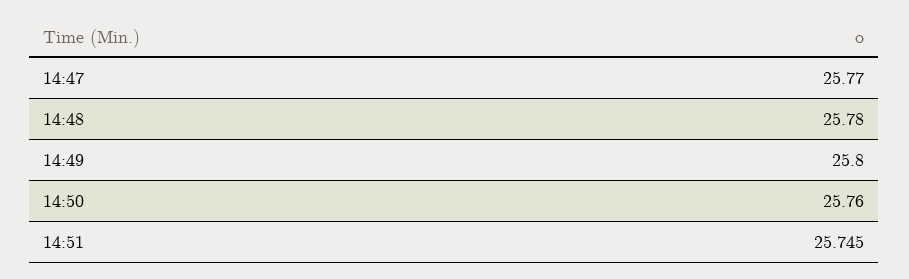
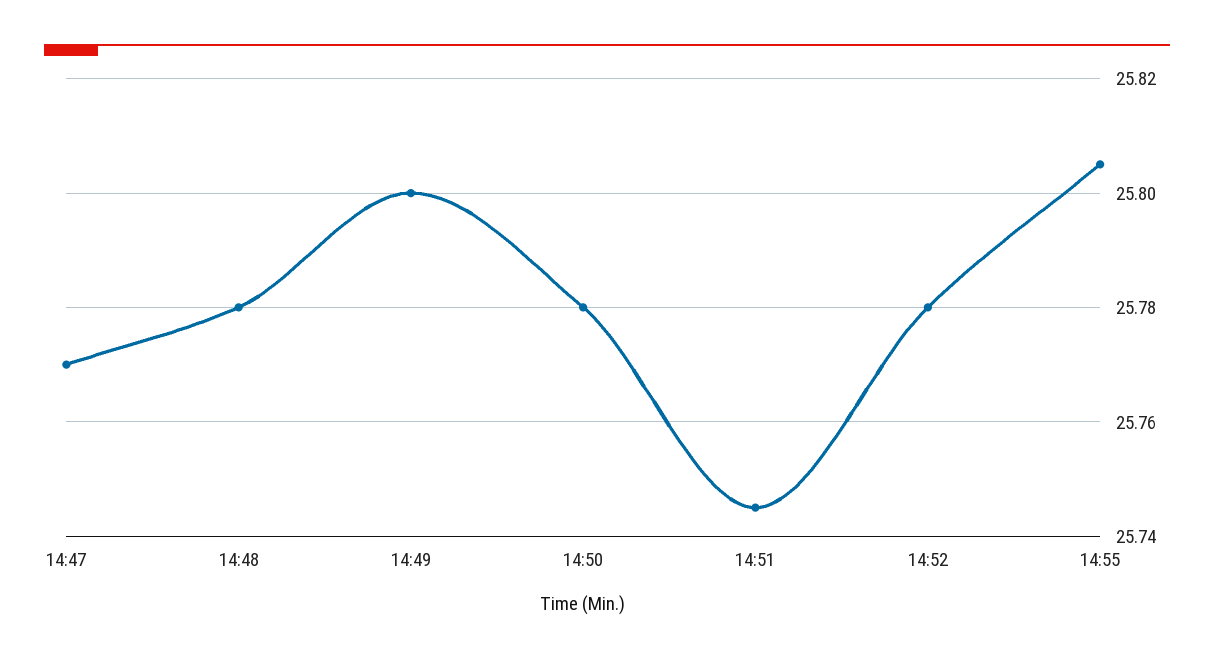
14:50: 25.76 -> 25.78
14:52: none -> 25.78
14:55: none -> 25.805

